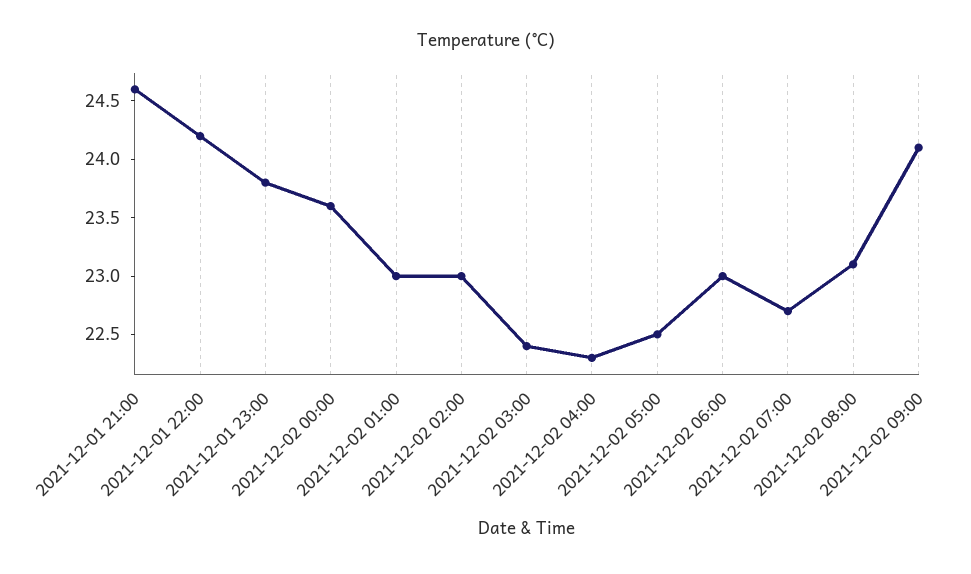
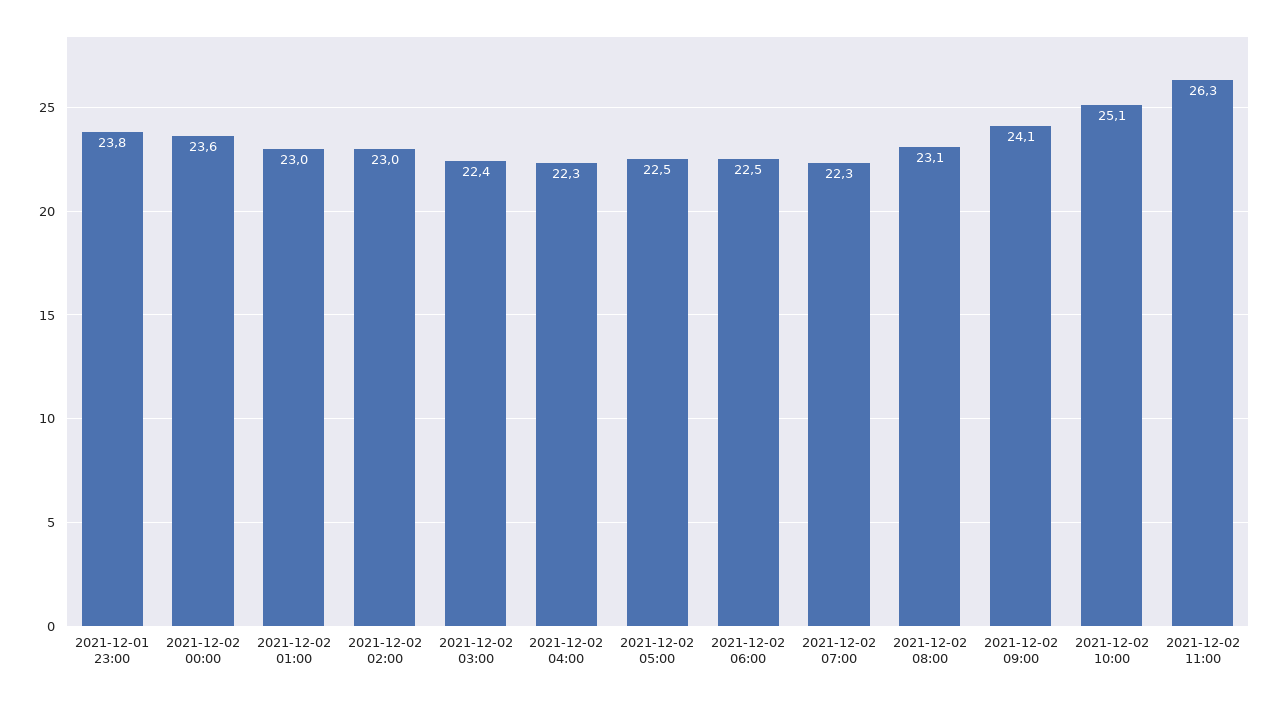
2021-12-01 21:00: 24.6 -> none
2021-12-01 22:00: 24.2 -> none
2021-12-02 06:00: 23 -> 22.5
2021-12-02 07:00: 22.7 -> 22.3
2021-12-02 10:00: none -> 25.1
2021-12-02 11:00: none -> 26.3

